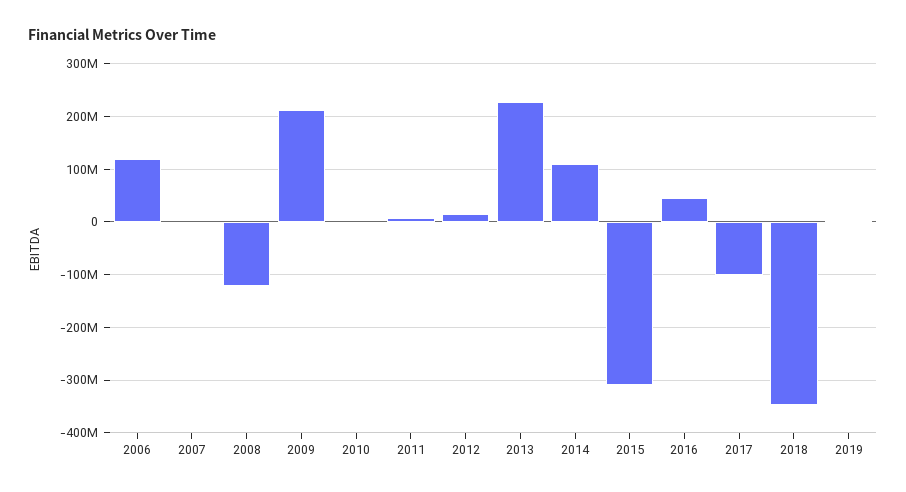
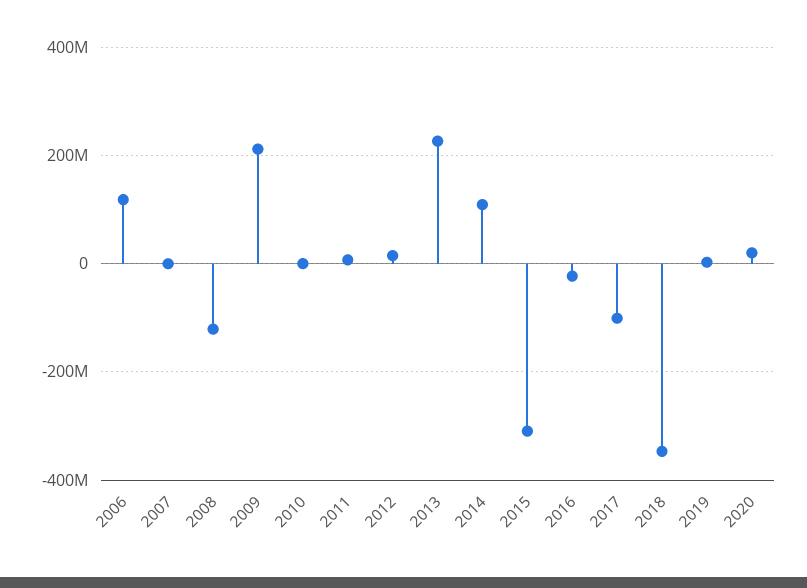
2016: 40000000 -> -20000000
2020: none -> 20000000

